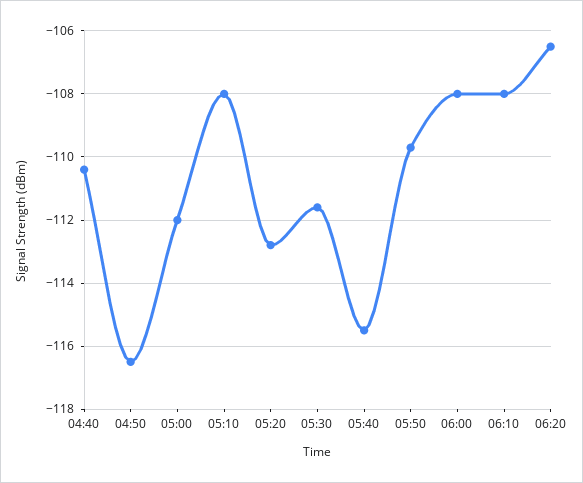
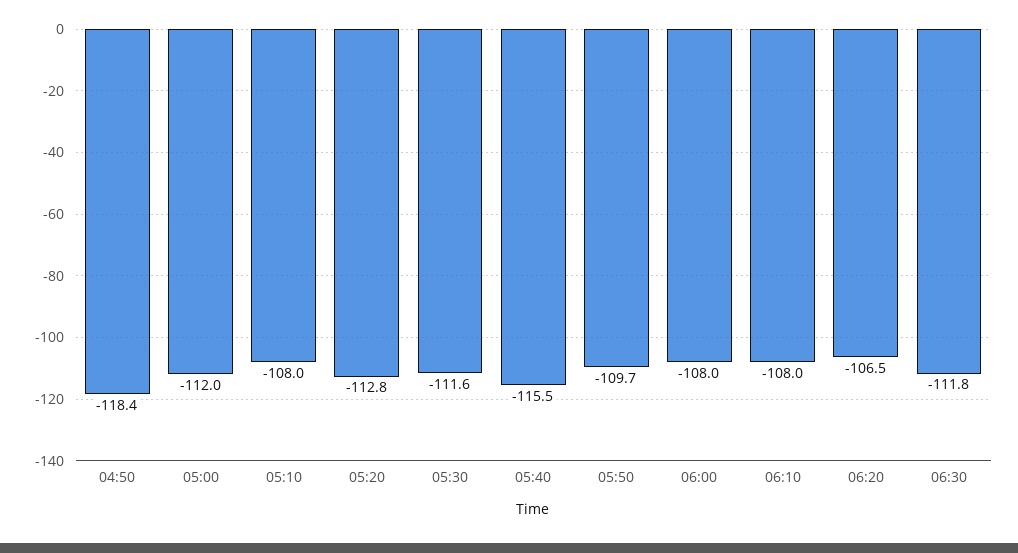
04:40: -110.5 -> none
04:50: -116.5 -> -118.4
06:30: none -> -111.8

